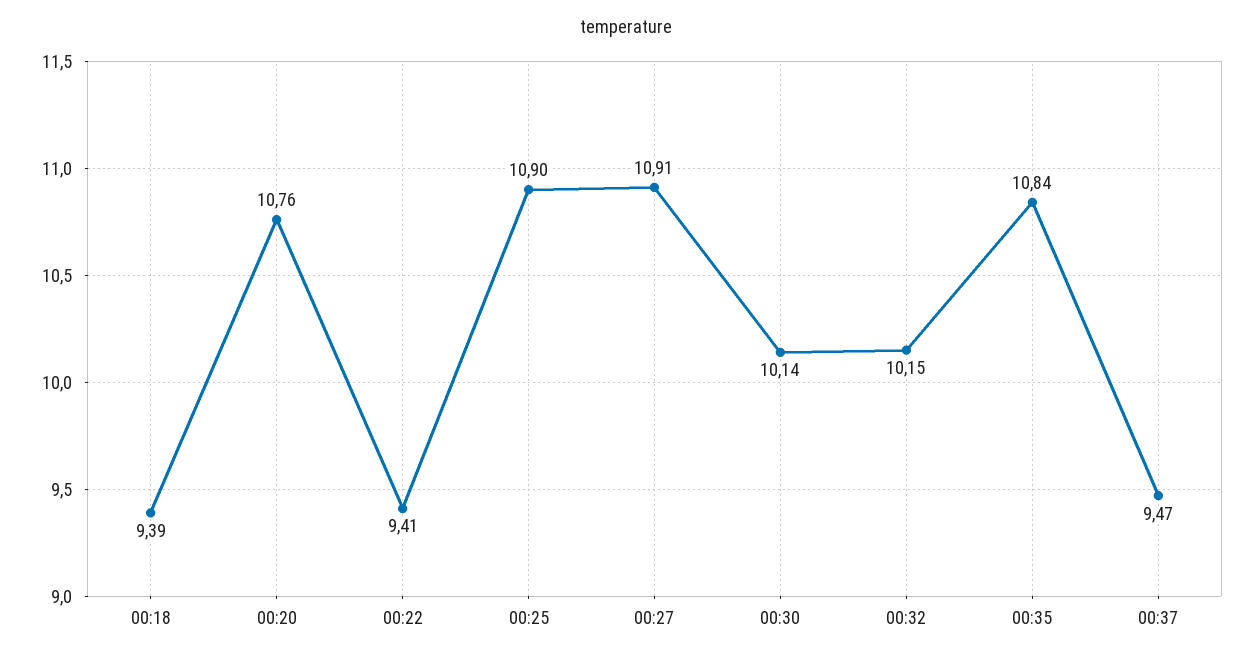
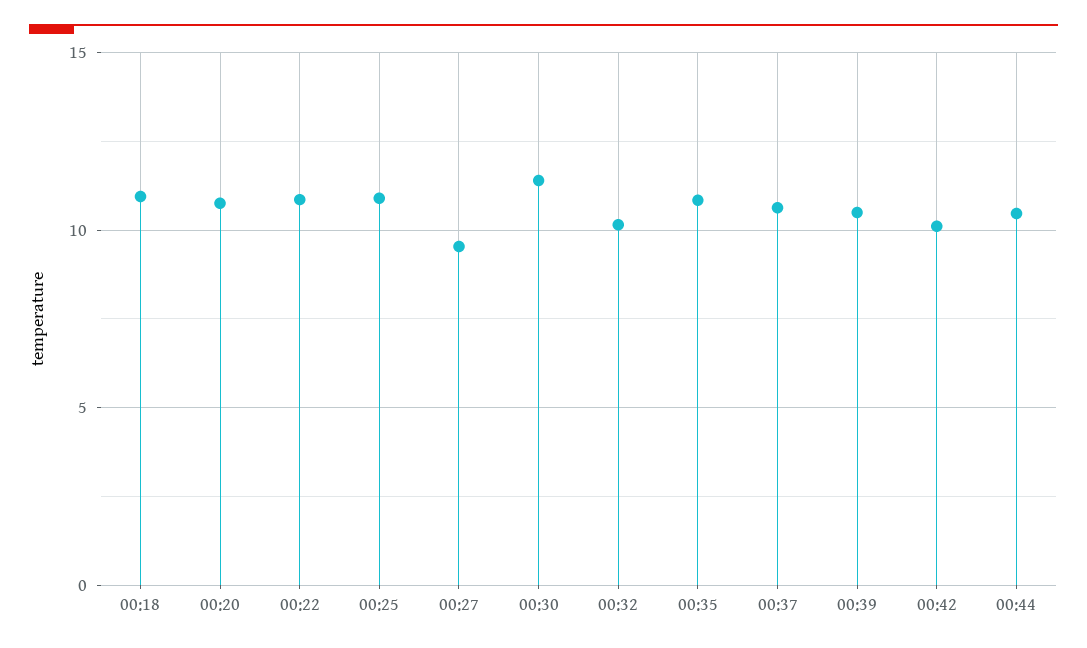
00:18: 9.39 -> 11
00:22: 9.41 -> 11
00:27: 10.91 -> 9.5
00:30: 10.14 -> 11.5
00:37: 9.47 -> 10.5
00:39: none -> 10.5
00:42: none -> 10
00:44: none -> 10.5

